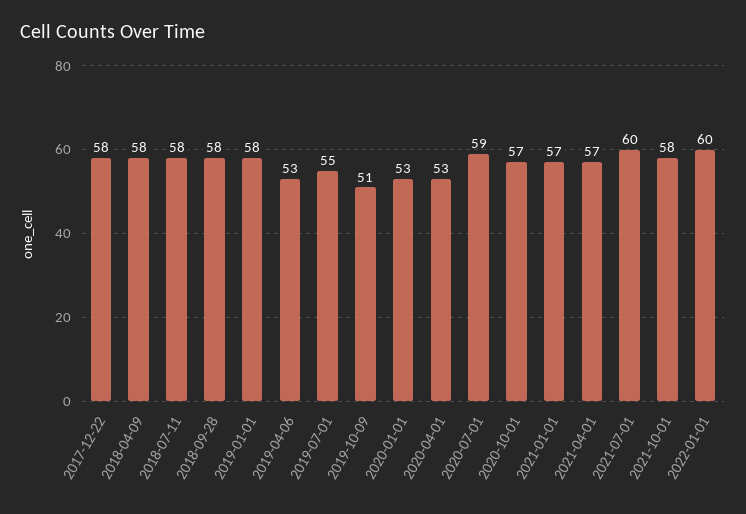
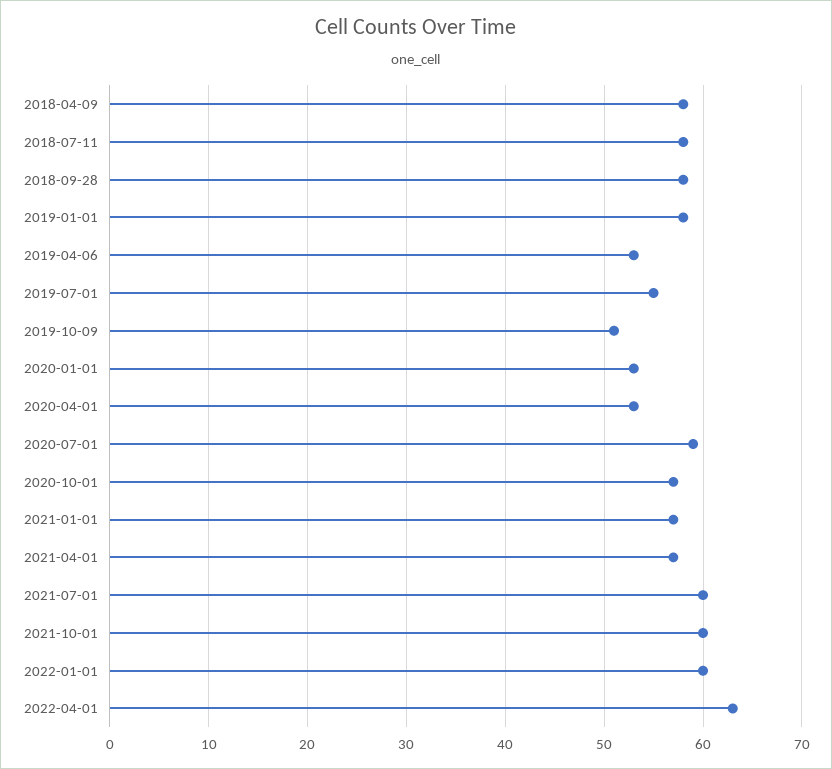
2017-12-22: 58 -> none
2021-10-01: 58 -> 60
2022-04-01: none -> 63

